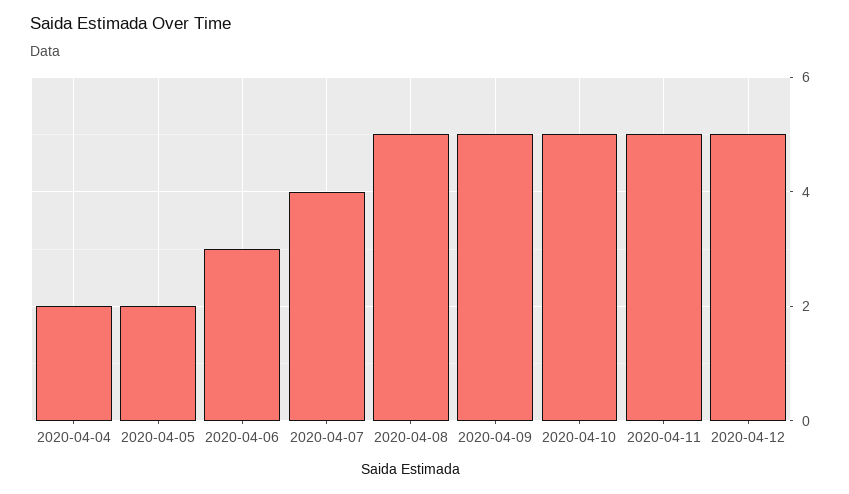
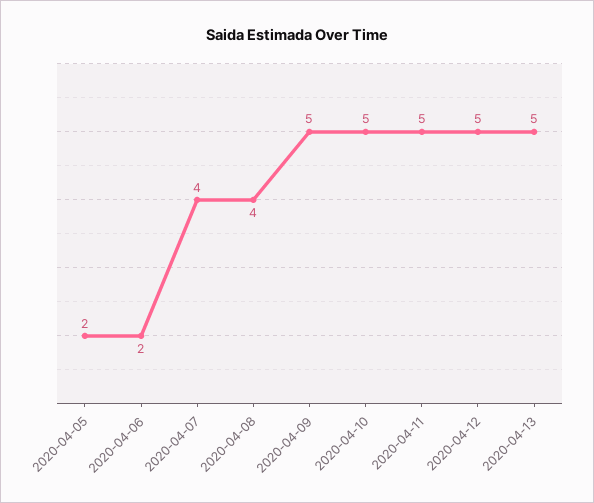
2020-04-04: 2 -> none
2020-04-06: 3 -> 2
2020-04-08: 5 -> 4
2020-04-13: none -> 5

